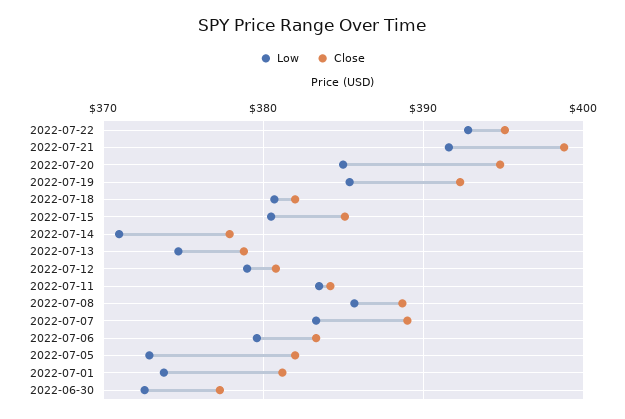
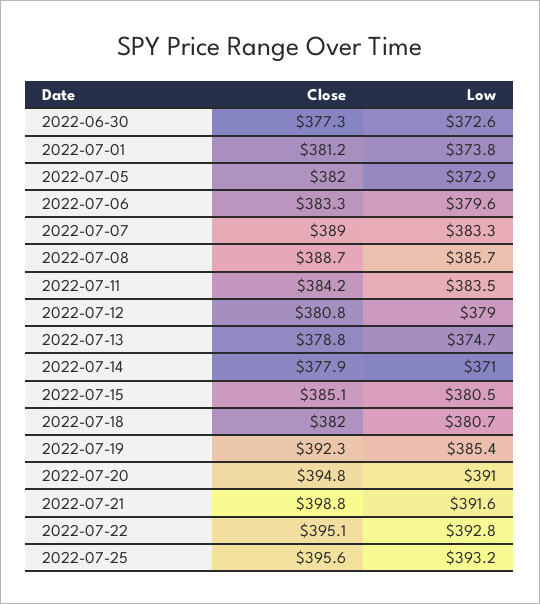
Low, 2022-07-20: 385 -> 391
Close, 2022-07-25: none -> 395.6
Low, 2022-07-25: none -> 393.2

